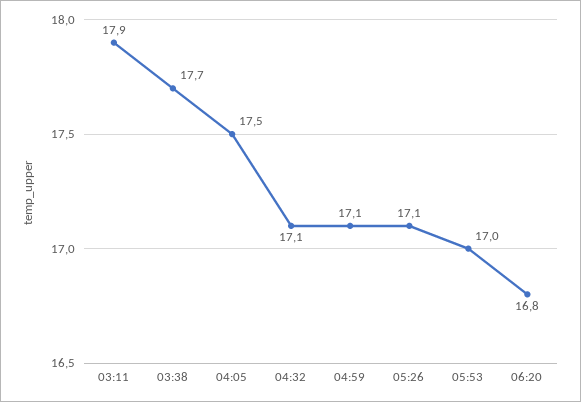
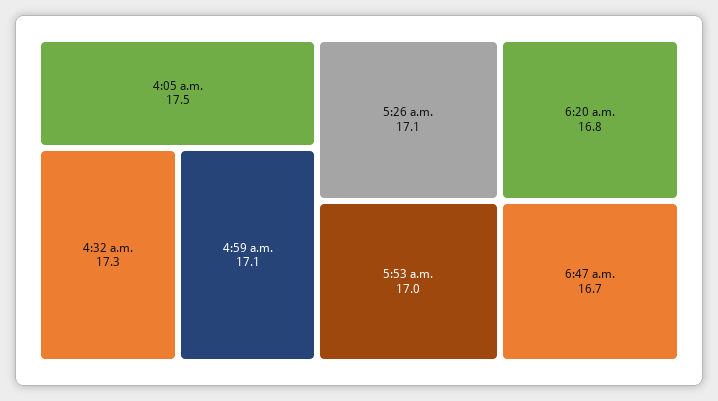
03:11: 17.9 -> none
03:38: 17.7 -> none
04:32: 17.1 -> 17.3
6:47 a.m.: none -> 16.7

